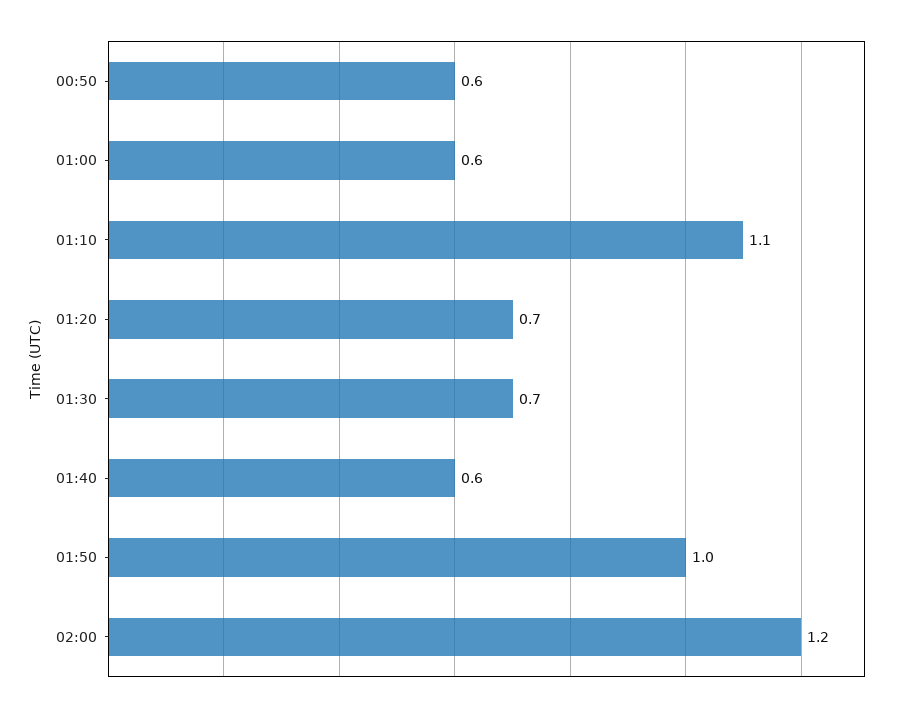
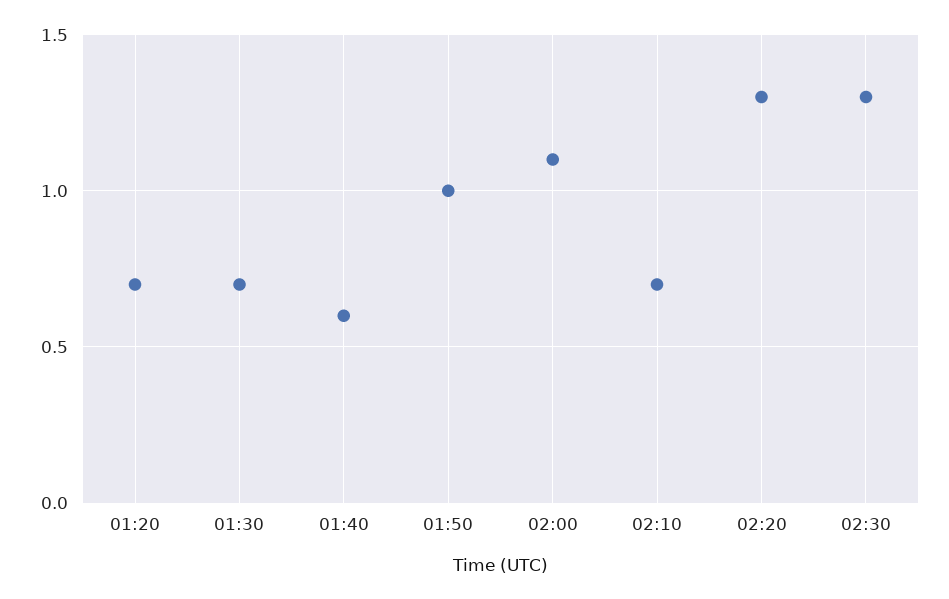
00:50: 0.6 -> none
01:00: 0.6 -> none
01:10: 1.1 -> none
02:00: 1.2 -> 1.1
02:10: none -> 0.7
02:20: none -> 1.3
02:30: none -> 1.3

